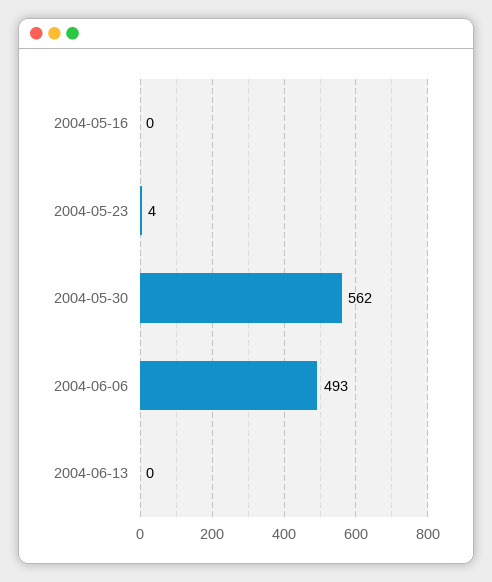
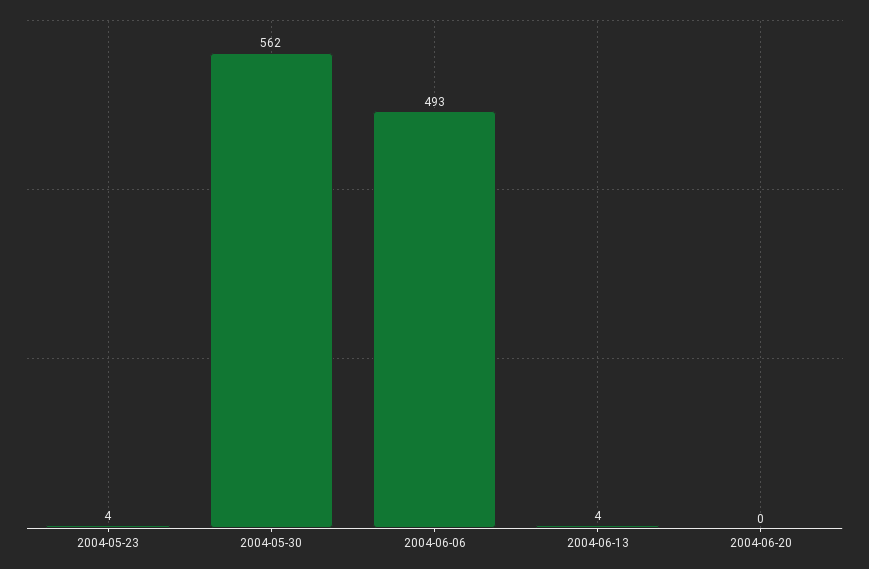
2004-05-16: 0 -> none
2004-06-13: 0 -> 4
2004-06-20: none -> 0

